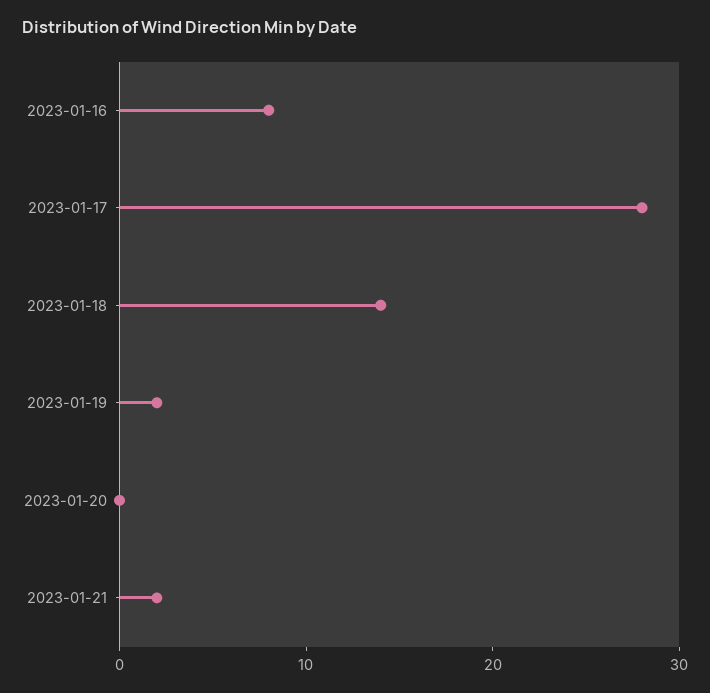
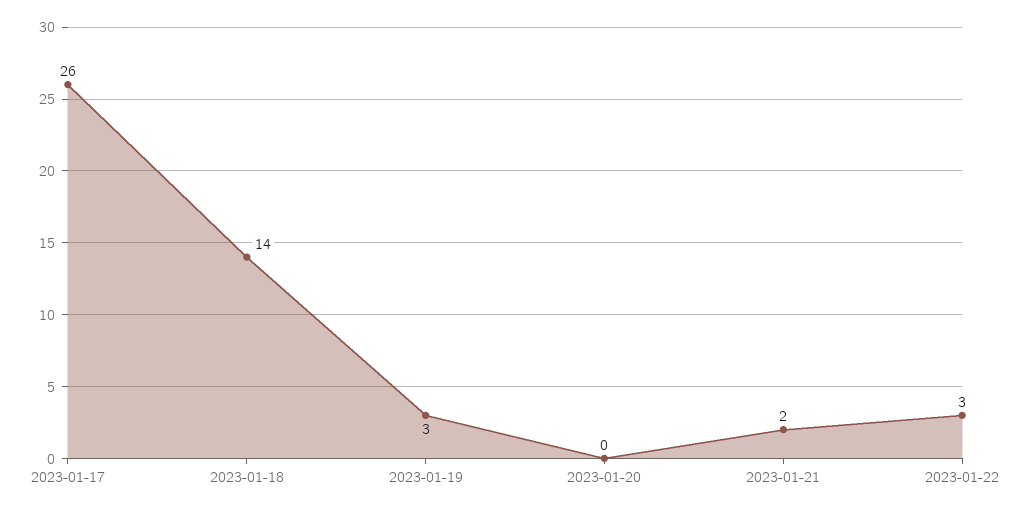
2023-01-16: 8 -> none
2023-01-17: 28 -> 26
2023-01-19: 2 -> 3
2023-01-22: none -> 3

